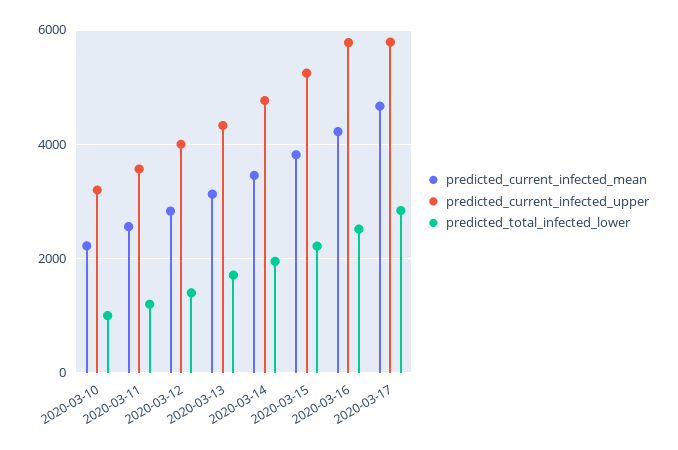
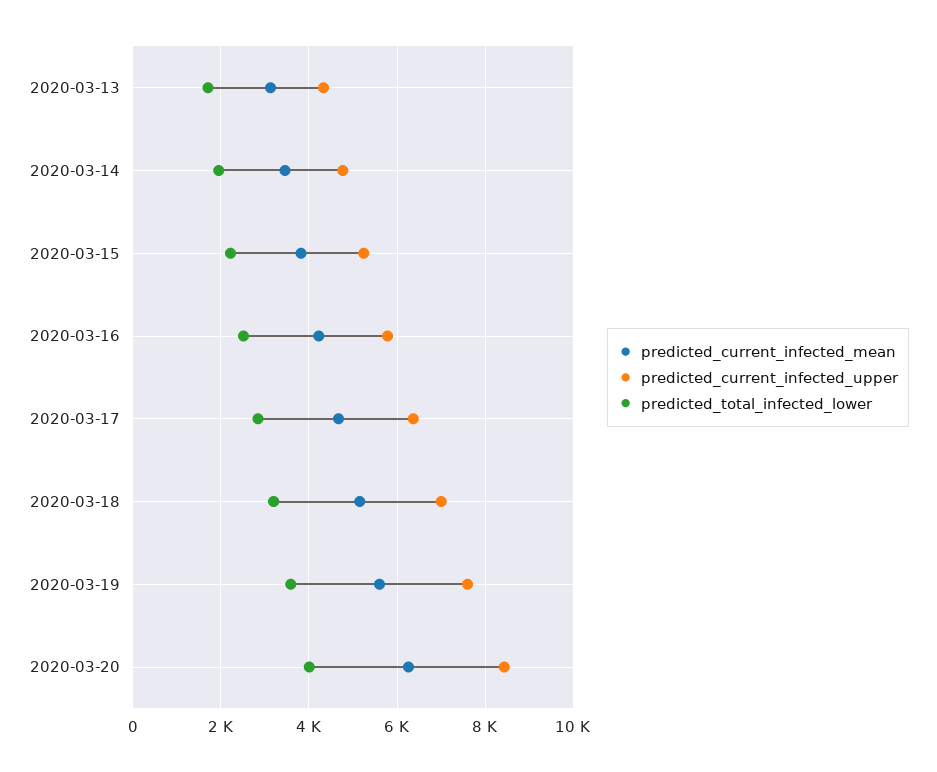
predicted_current_infected_mean, 2020-03-10: 2200 -> none
predicted_current_infected_upper, 2020-03-10: 3200 -> none
predicted_total_infected_lower, 2020-03-10: 1000 -> none
predicted_current_infected_mean, 2020-03-11: 2600 -> none
predicted_current_infected_upper, 2020-03-11: 3600 -> none
predicted_total_infected_lower, 2020-03-11: 1200 -> none
predicted_current_infected_mean, 2020-03-12: 2800 -> none
predicted_current_infected_upper, 2020-03-12: 4000 -> none
predicted_total_infected_lower, 2020-03-12: 1400 -> none
predicted_current_infected_upper, 2020-03-17: 5800 -> 6400
predicted_current_infected_mean, 2020-03-18: none -> 5200
predicted_current_infected_upper, 2020-03-18: none -> 7000
predicted_total_infected_lower, 2020-03-18: none -> 3200
predicted_current_infected_mean, 2020-03-19: none -> 5600
predicted_current_infected_upper, 2020-03-19: none -> 7600
predicted_total_infected_lower, 2020-03-19: none -> 3600
predicted_current_infected_mean, 2020-03-20: none -> 6200
predicted_current_infected_upper, 2020-03-20: none -> 8400
predicted_total_infected_lower, 2020-03-20: none -> 4000

